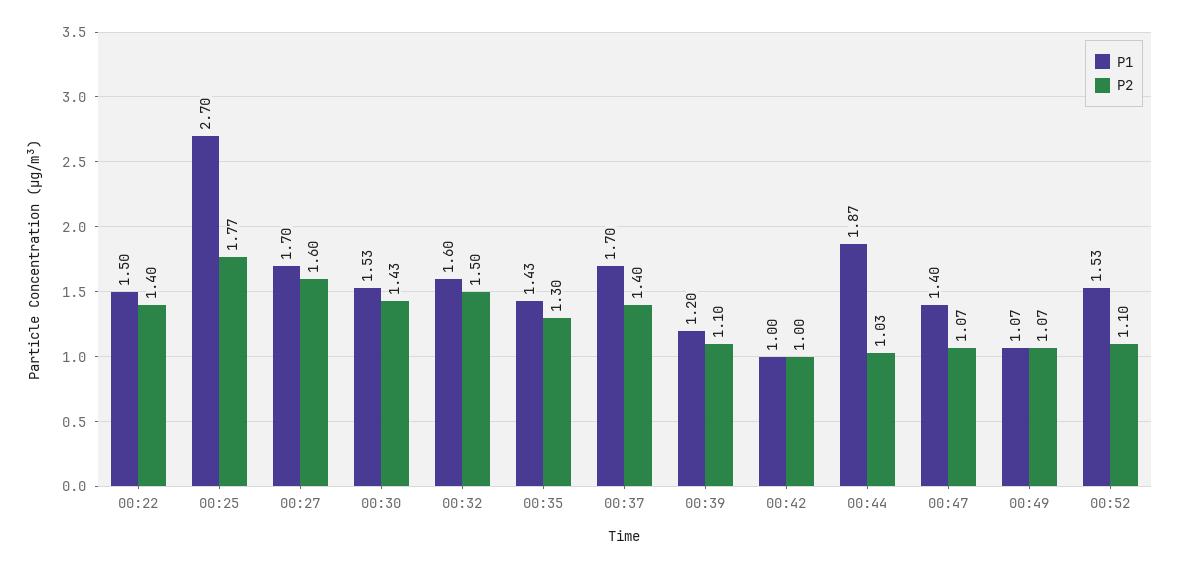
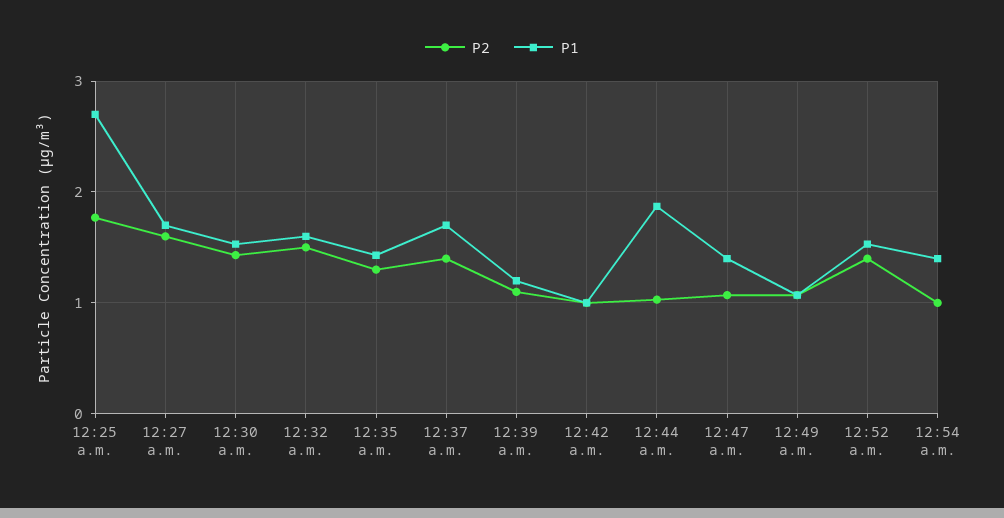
P1, 00:22: 1.5 -> none
P2, 00:22: 1.4 -> none
P2, 00:52: 1.1 -> 1.4
P2, 12:54 a.m.: none -> 1
P1, 12:54 a.m.: none -> 1.4

